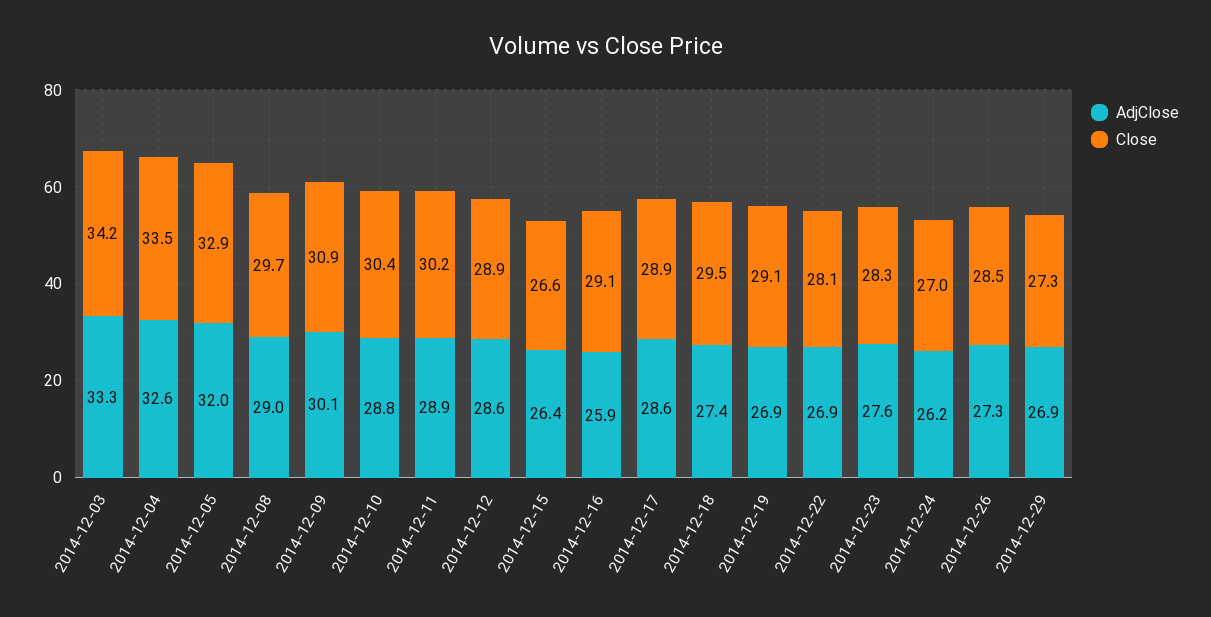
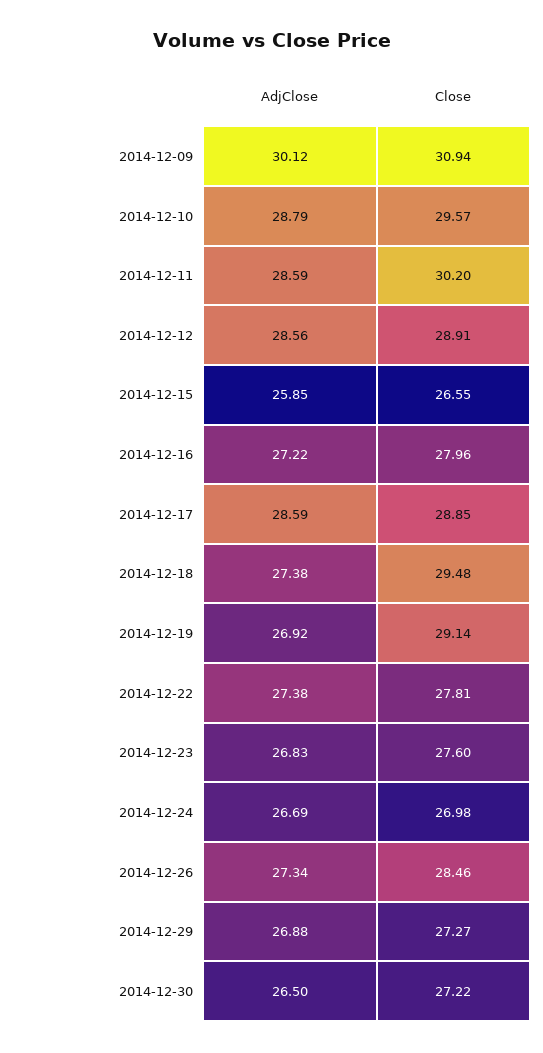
AdjClose, 2014-12-03: 33.3 -> none
Close, 2014-12-03: 34.2 -> none
AdjClose, 2014-12-04: 32.6 -> none
Close, 2014-12-04: 33.5 -> none
AdjClose, 2014-12-05: 32 -> none
Close, 2014-12-05: 32.9 -> none
AdjClose, 2014-12-08: 29 -> none
Close, 2014-12-08: 29.7 -> none
Close, 2014-12-10: 30.4 -> 29.57
AdjClose, 2014-12-11: 28.9 -> 28.59
AdjClose, 2014-12-15: 26.4 -> 25.85
AdjClose, 2014-12-16: 25.9 -> 27.22
Close, 2014-12-16: 29.1 -> 27.96
AdjClose, 2014-12-22: 26.9 -> 27.38
Close, 2014-12-22: 28.1 -> 27.81
AdjClose, 2014-12-23: 27.6 -> 26.83
Close, 2014-12-23: 28.3 -> 27.6
AdjClose, 2014-12-24: 26.2 -> 26.69
AdjClose, 2014-12-30: none -> 26.5
Close, 2014-12-30: none -> 27.22

